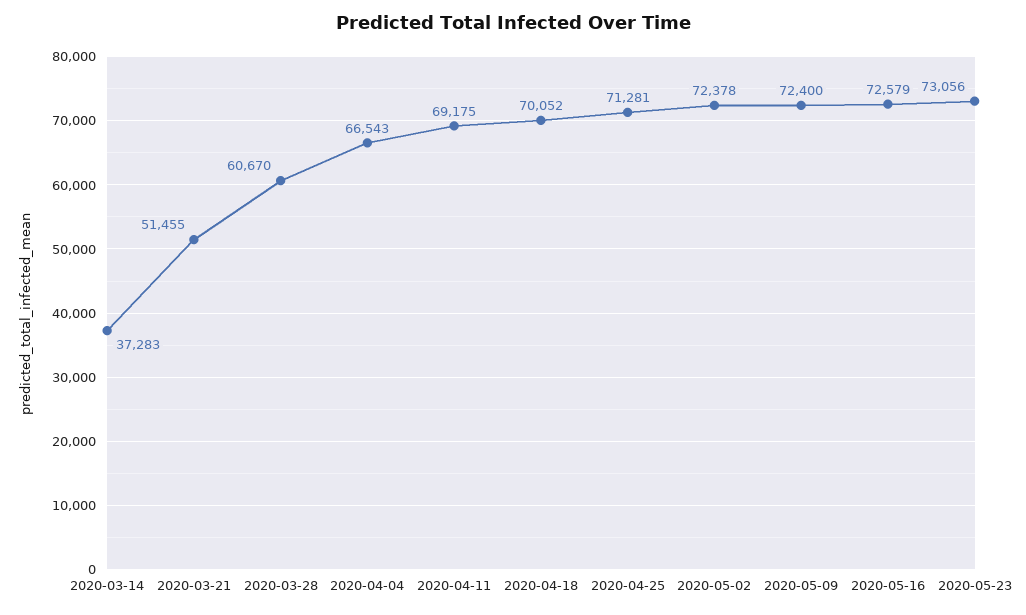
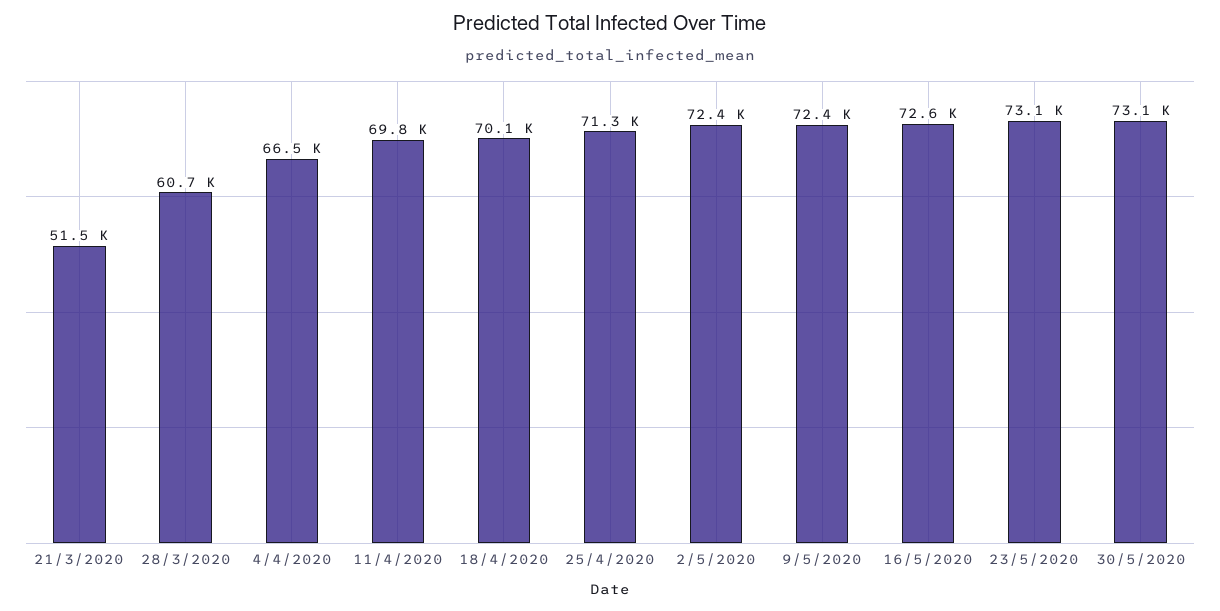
2020-03-14: 37283 -> none
2020-04-11: 69175 -> 69800
30/5/2020: none -> 73100

